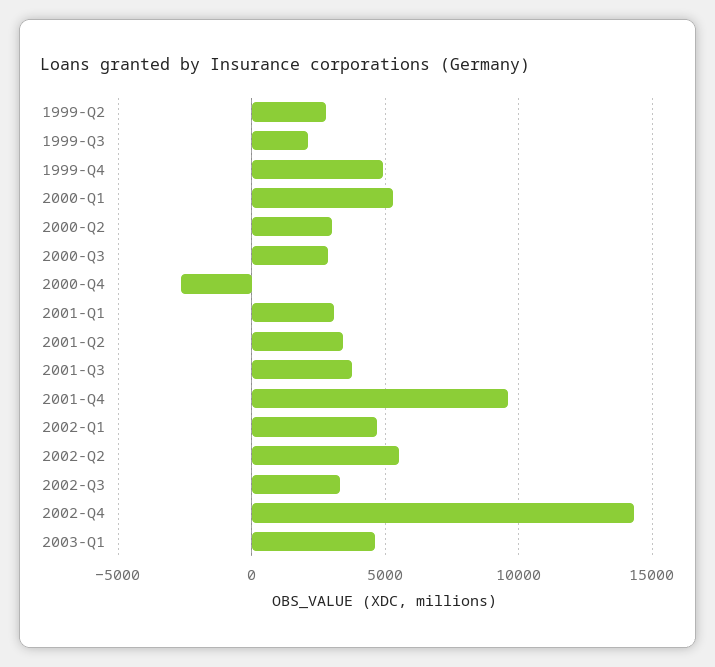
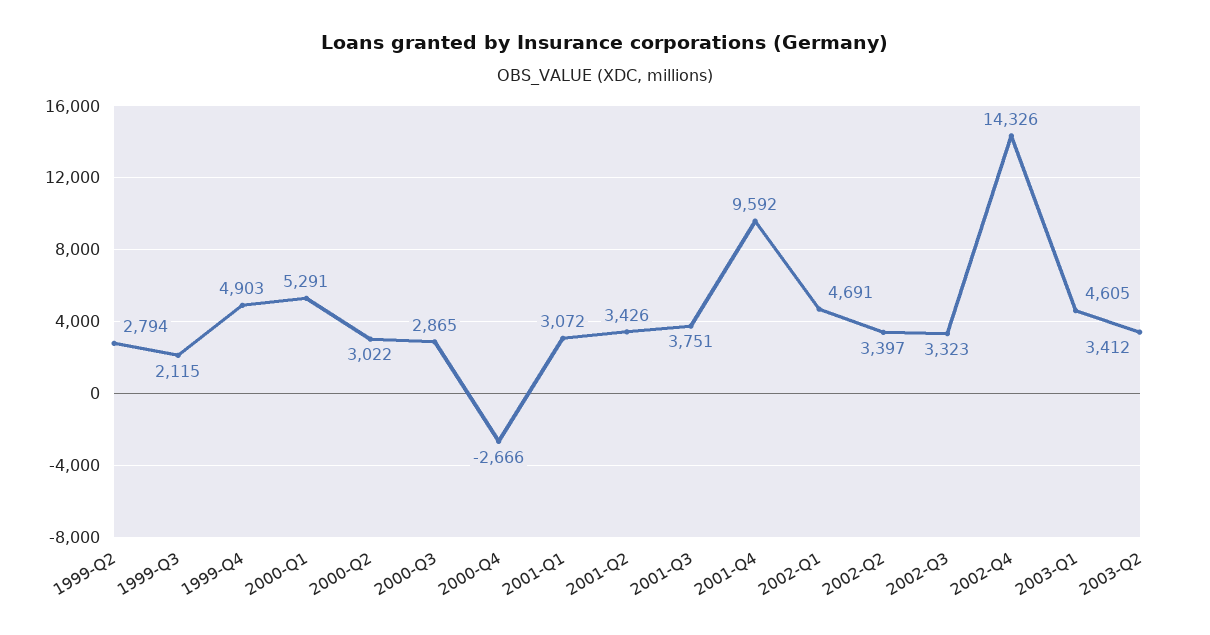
2002-Q2: 5500 -> 3397
2003-Q2: none -> 3412

